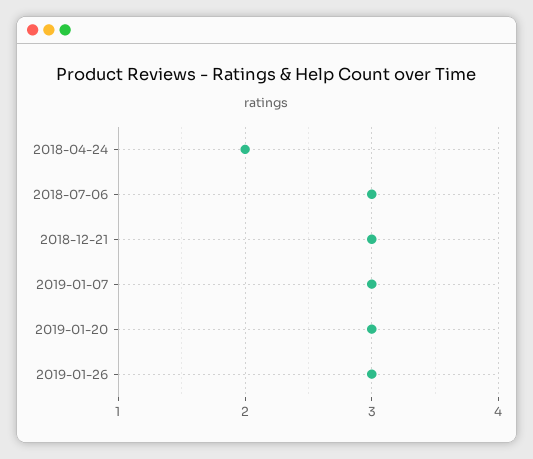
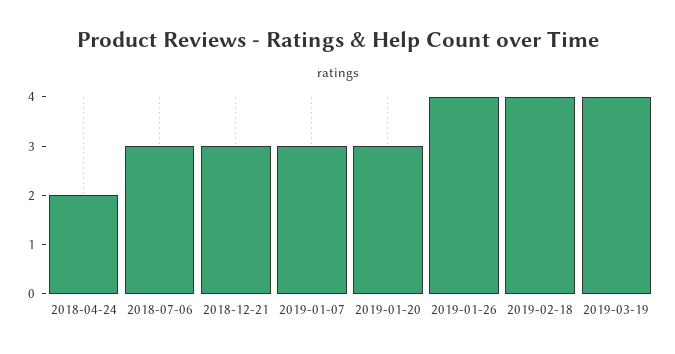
2019-01-26: 3 -> 4
2019-02-18: none -> 4
2019-03-19: none -> 4

